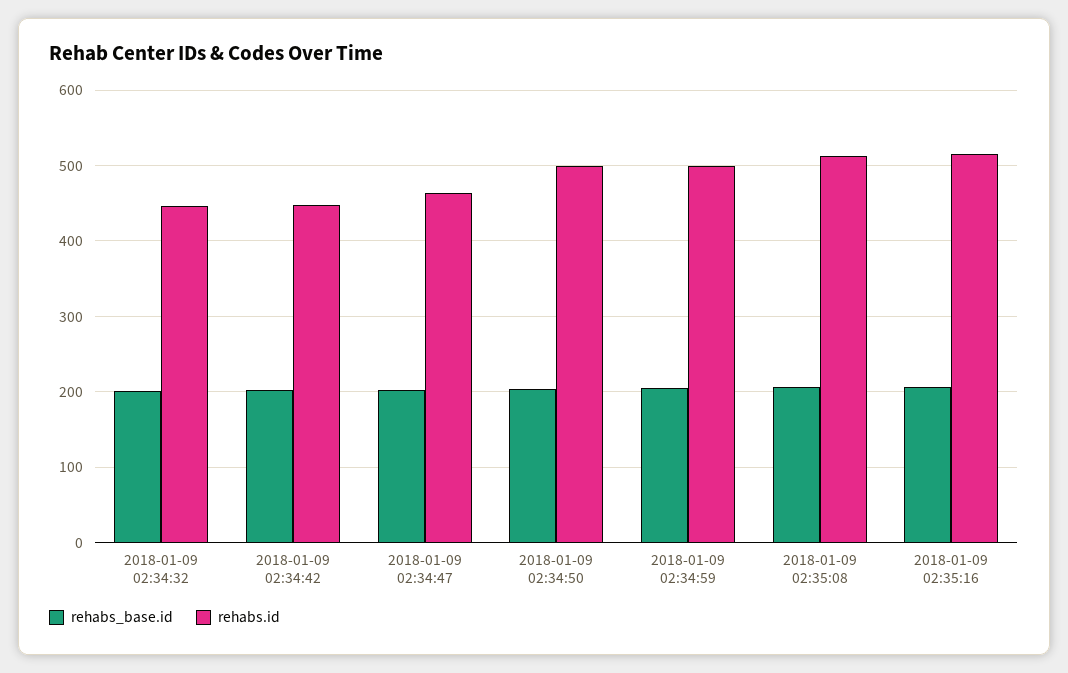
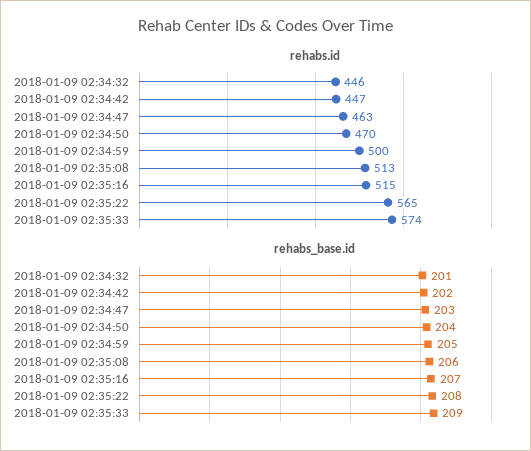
rehabs.id, 2018-01-09 02:34:50: 500 -> 470
rehabs.id, 2018-01-09 02:35:22: none -> 565
rehabs.id, 2018-01-09 02:35:33: none -> 574
rehabs_base.id, 2018-01-09 02:35:22: none -> 208
rehabs_base.id, 2018-01-09 02:35:33: none -> 209

